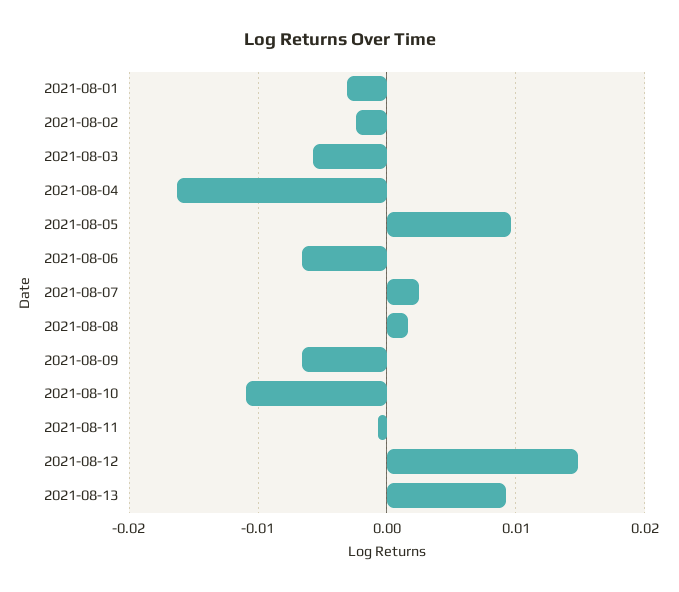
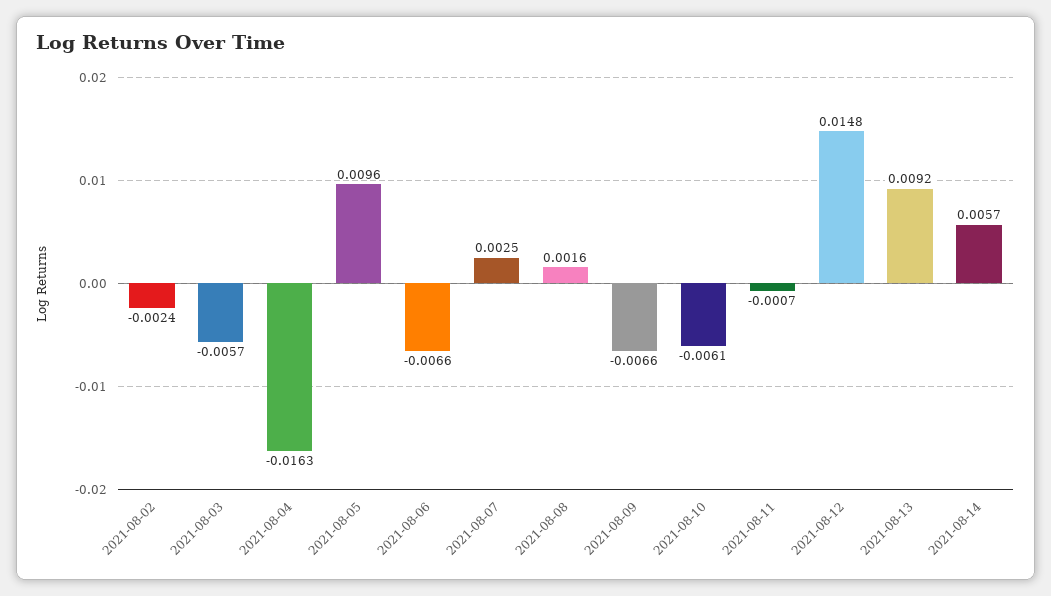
2021-08-01: -0.003 -> none
2021-08-10: -0.011 -> -0.0061
2021-08-14: none -> 0.0057

